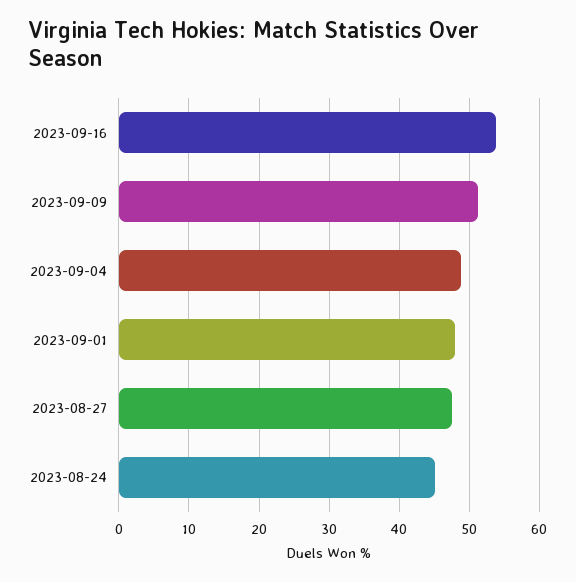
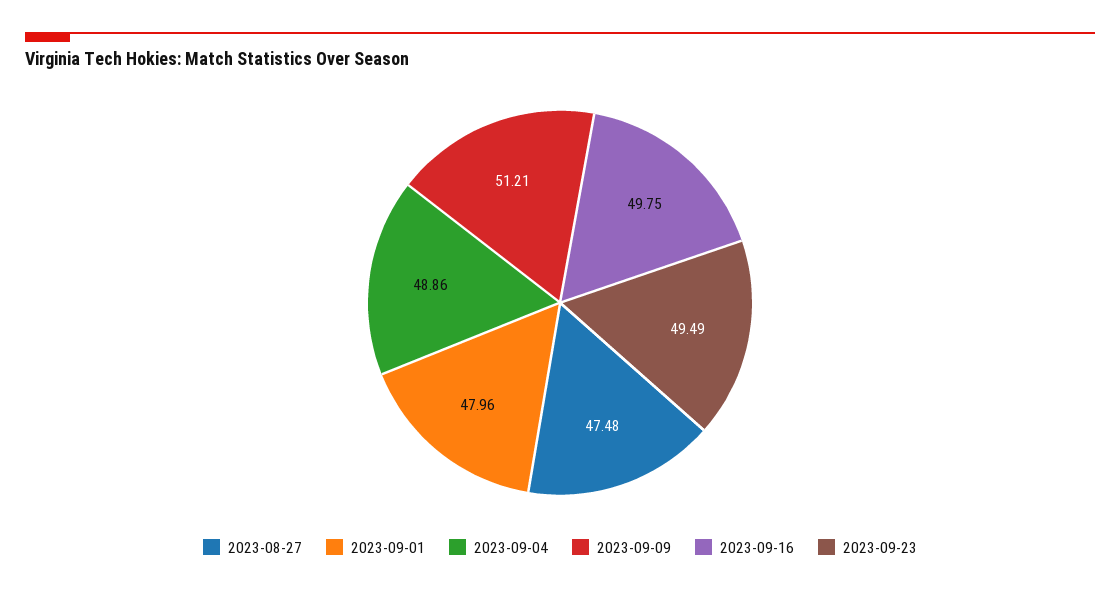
2023-09-16: 54 -> 49.75
2023-08-24: 45 -> none
2023-09-23: none -> 49.49

